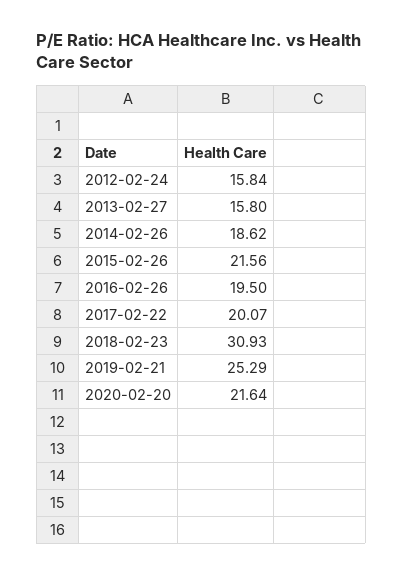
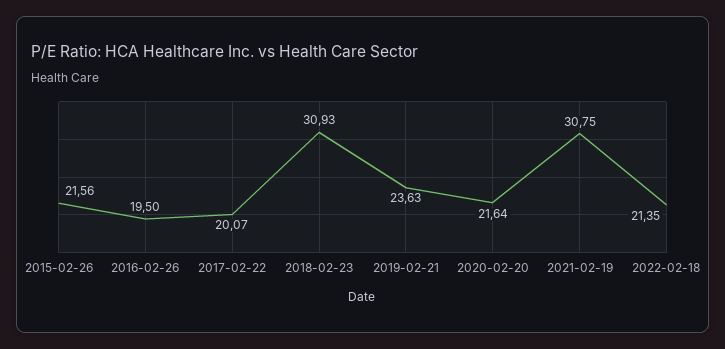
2012-02-24: 15.84 -> none
2013-02-27: 15.8 -> none
2014-02-26: 18.62 -> none
2019-02-21: 25.29 -> 23.63
2021-02-19: none -> 30.75
2022-02-18: none -> 21.35

